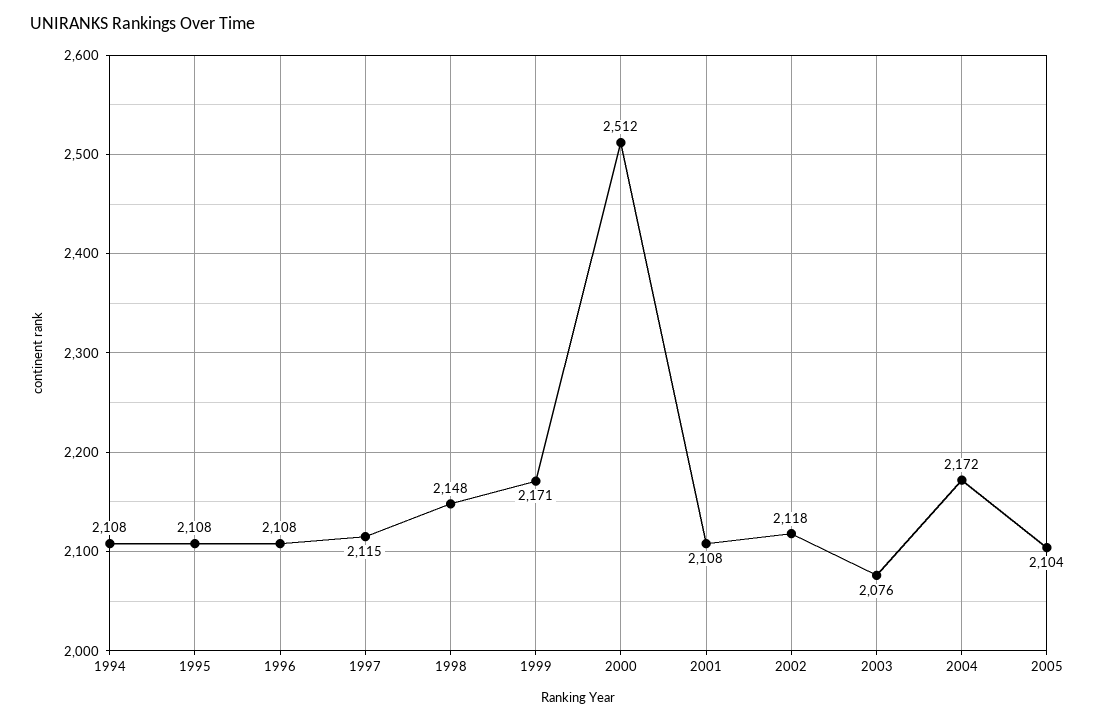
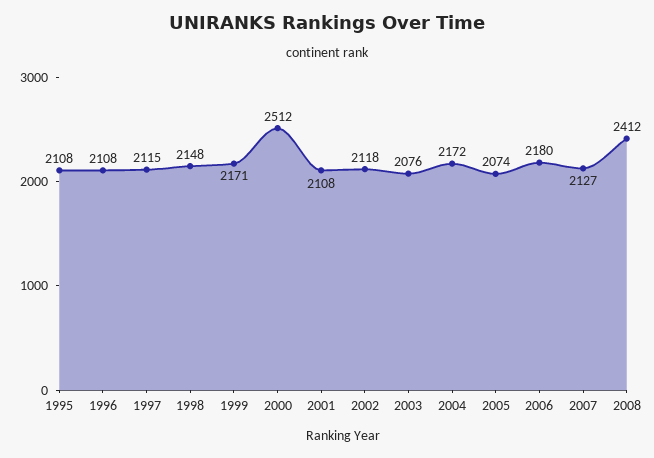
1994: 2108 -> none
2005: 2104 -> 2074
2006: none -> 2180
2007: none -> 2127
2008: none -> 2412

